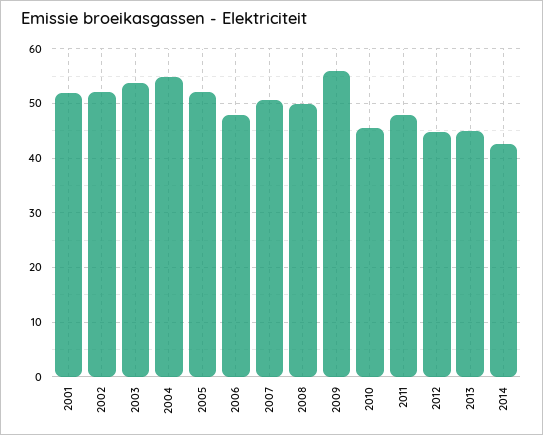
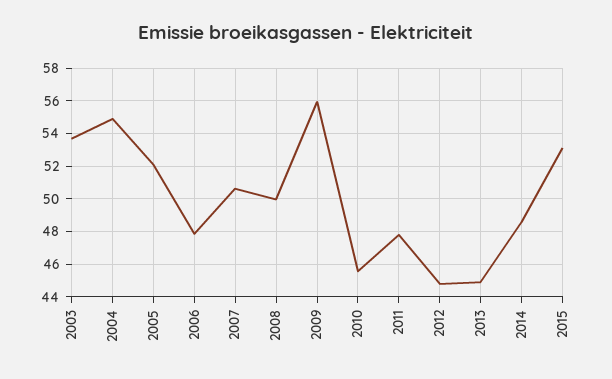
2001: 52 -> none
2002: 52 -> none
2014: 42 -> 48.5
2015: none -> 53

